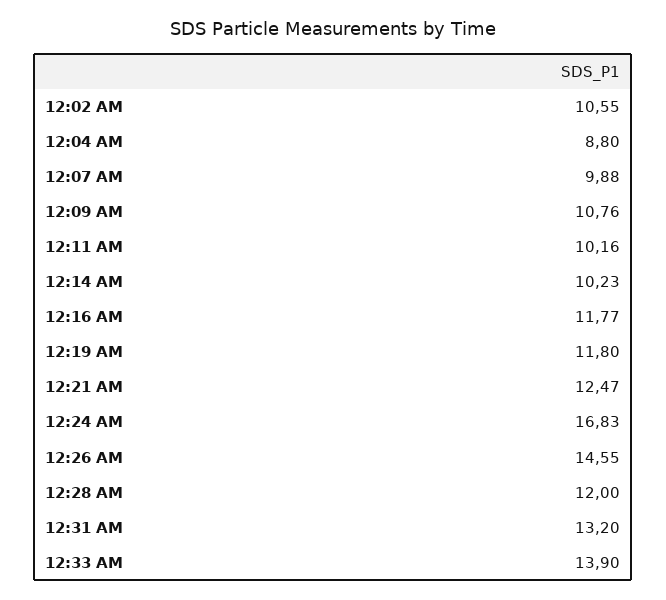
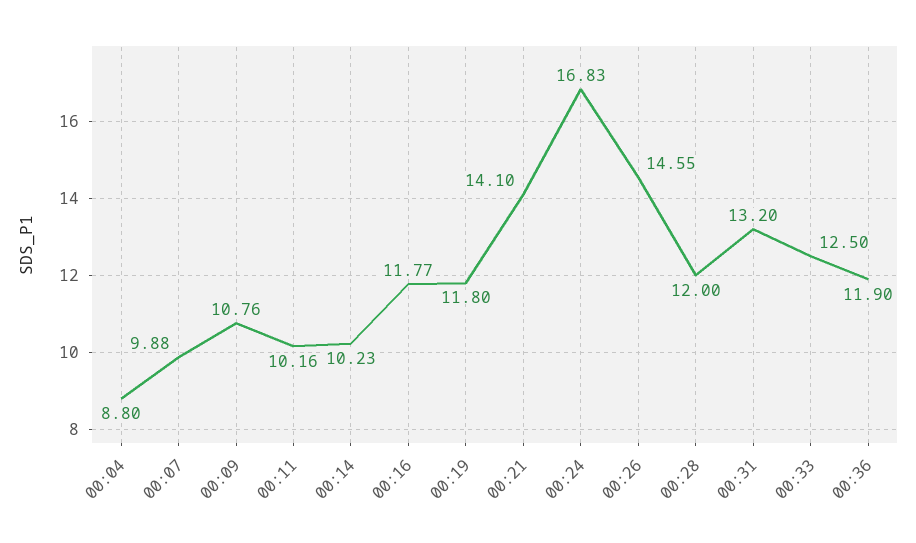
12:02 AM: 10.55 -> none
12:21 AM: 12.47 -> 14.1
12:33 AM: 13.9 -> 12.5
00:36: none -> 11.9

